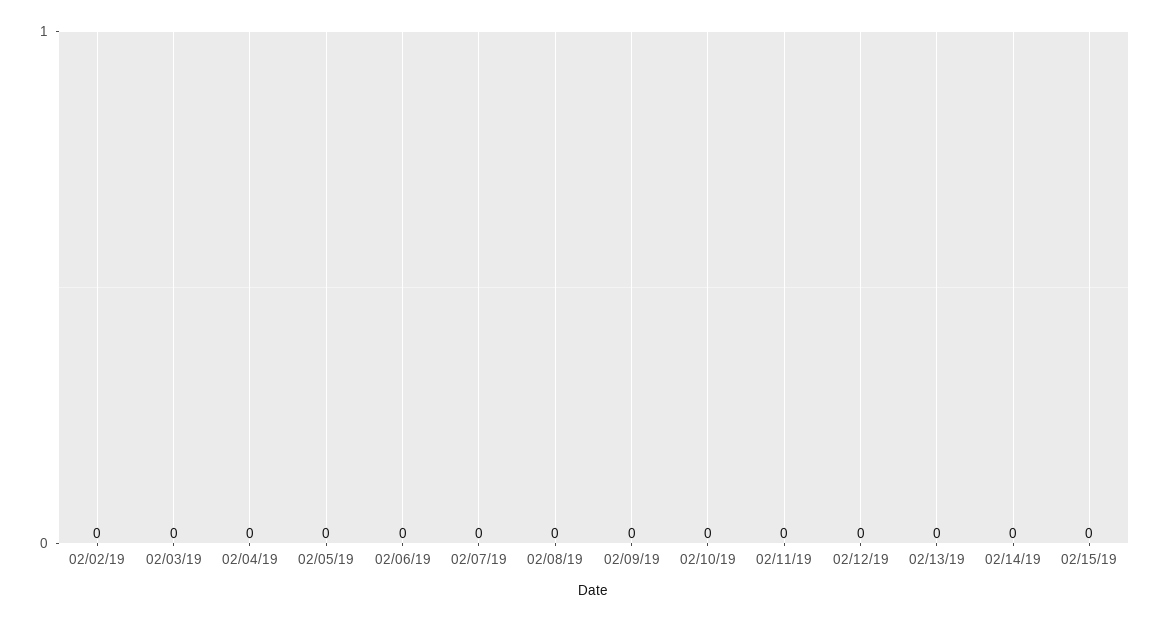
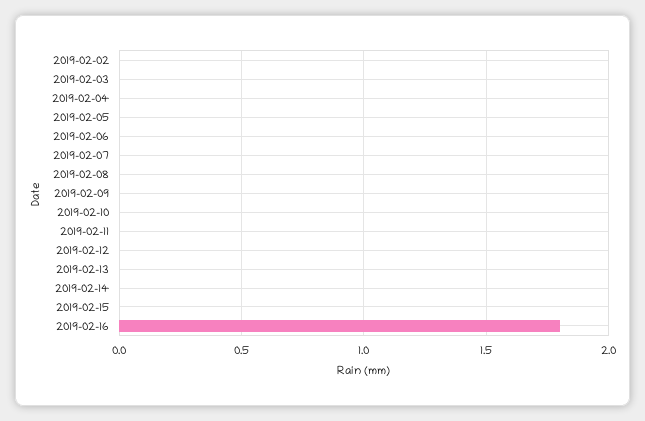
2019-02-16: none -> 1.8

